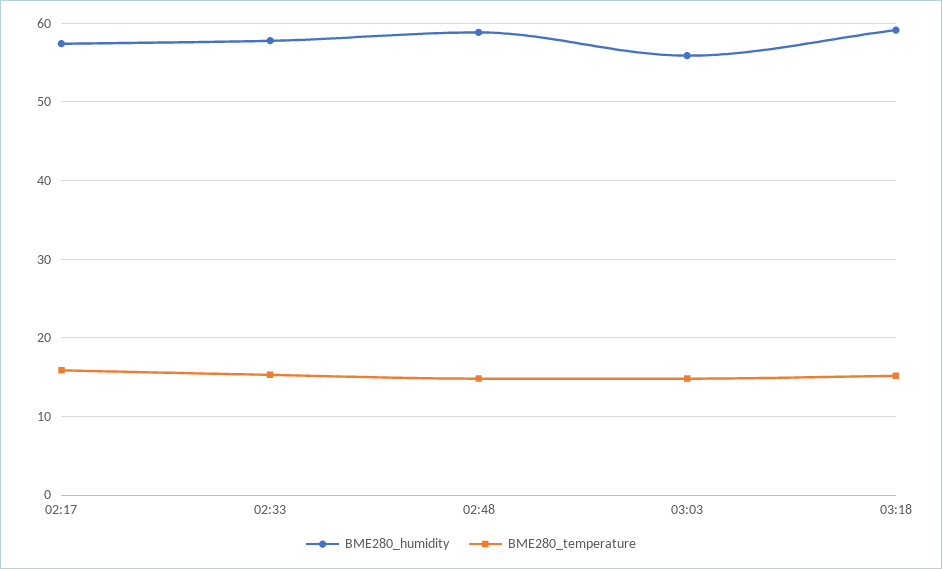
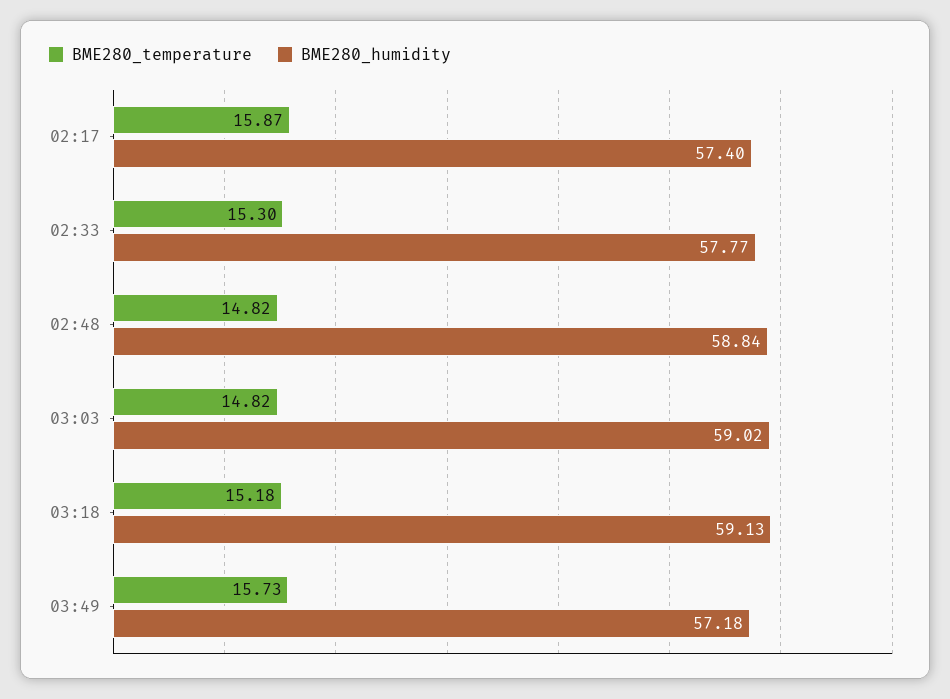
BME280_humidity, 03:03: 56 -> 59.02
BME280_temperature, 03:49: none -> 15.73
BME280_humidity, 03:49: none -> 57.18

